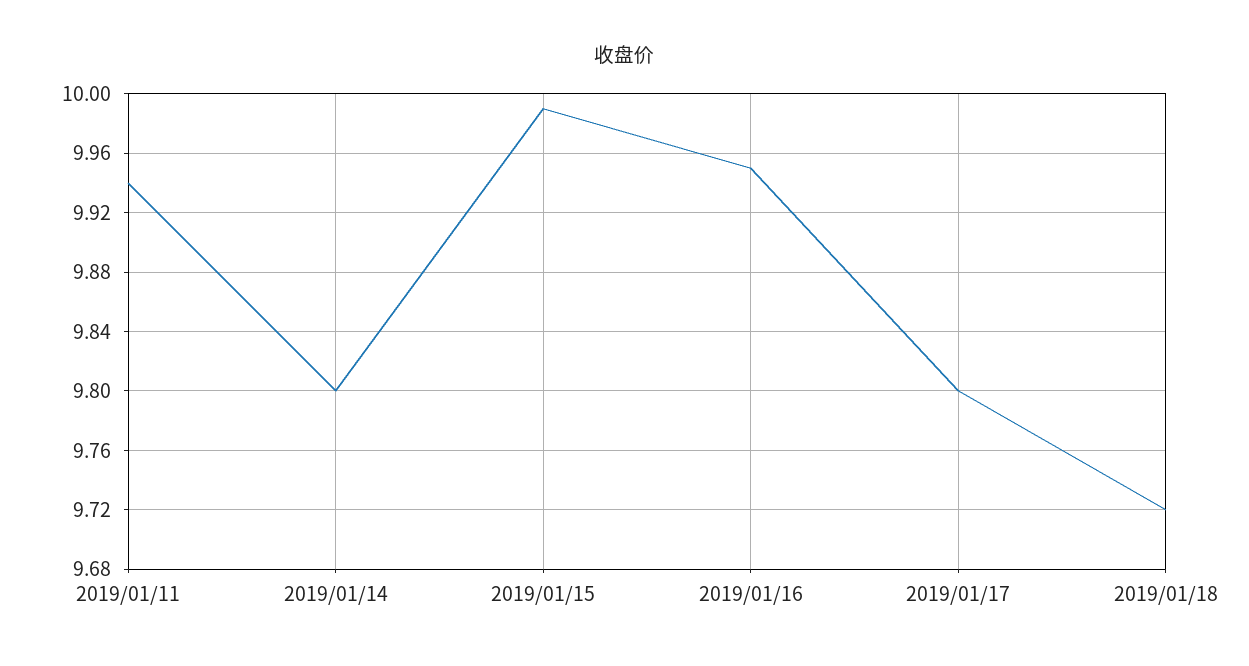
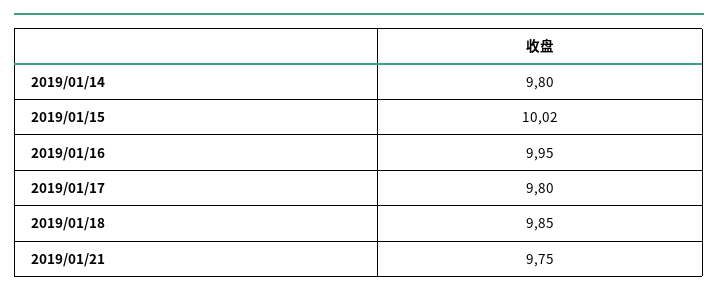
2019/01/11: 9.94 -> none
2019/01/15: 9.99 -> 10.02
2019/01/18: 9.72 -> 9.85
2019/01/21: none -> 9.75

